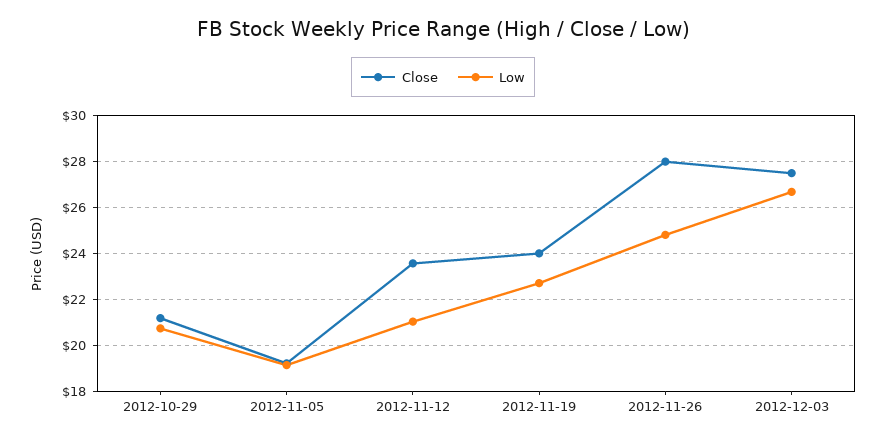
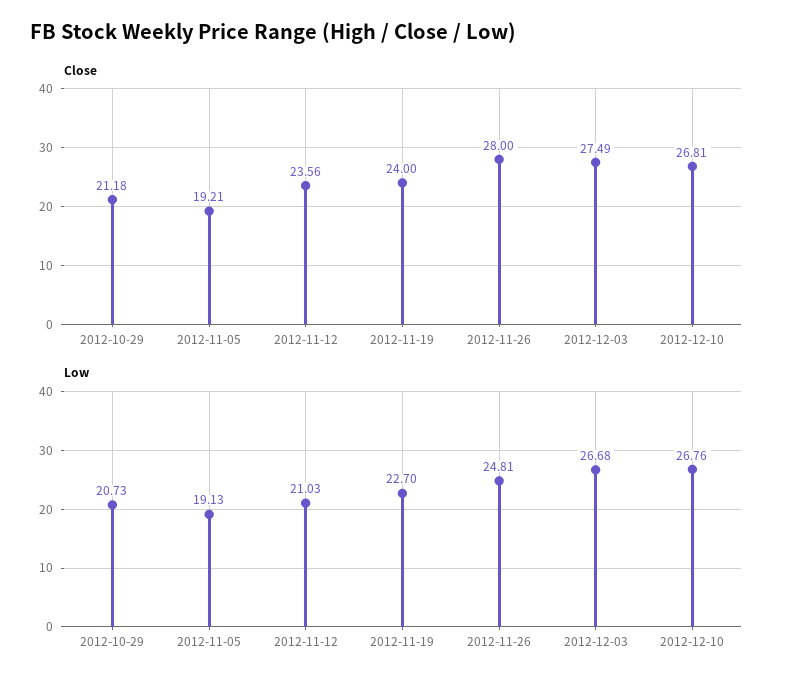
Close, 2012-12-10: none -> 26.81
Low, 2012-12-10: none -> 26.76

